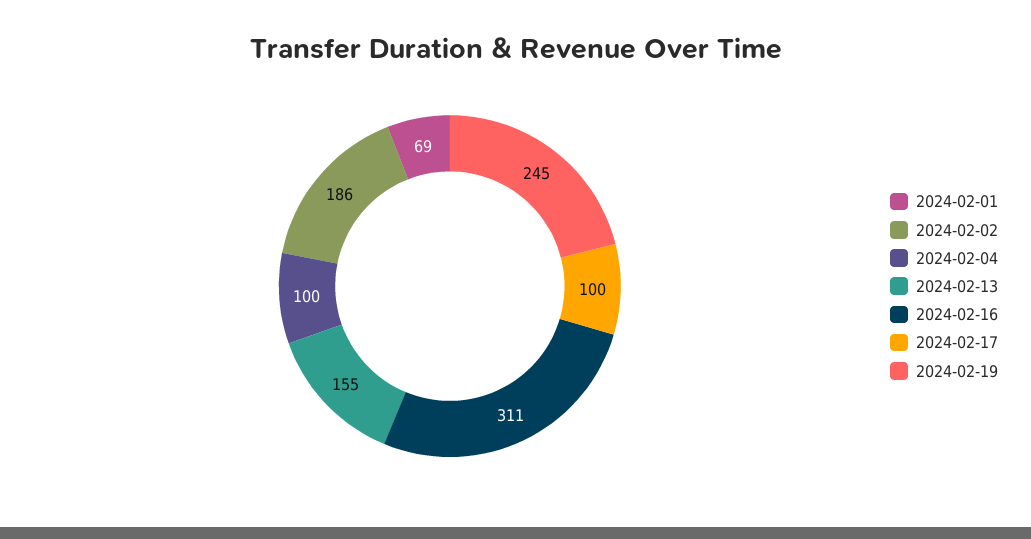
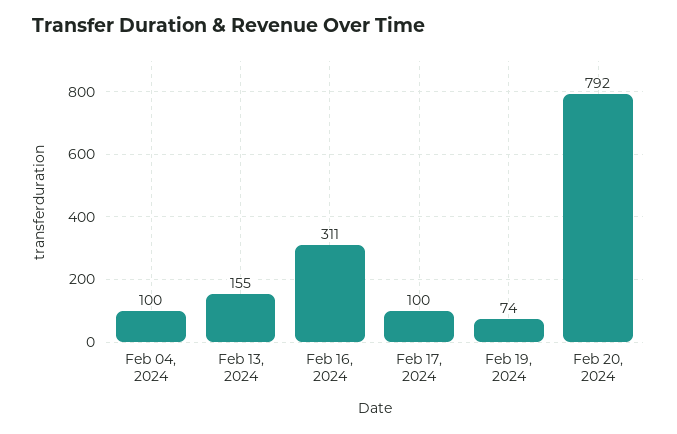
2024-02-01: 69 -> none
2024-02-02: 186 -> none
2024-02-19: 245 -> 74
Feb 20, 2024: none -> 792

